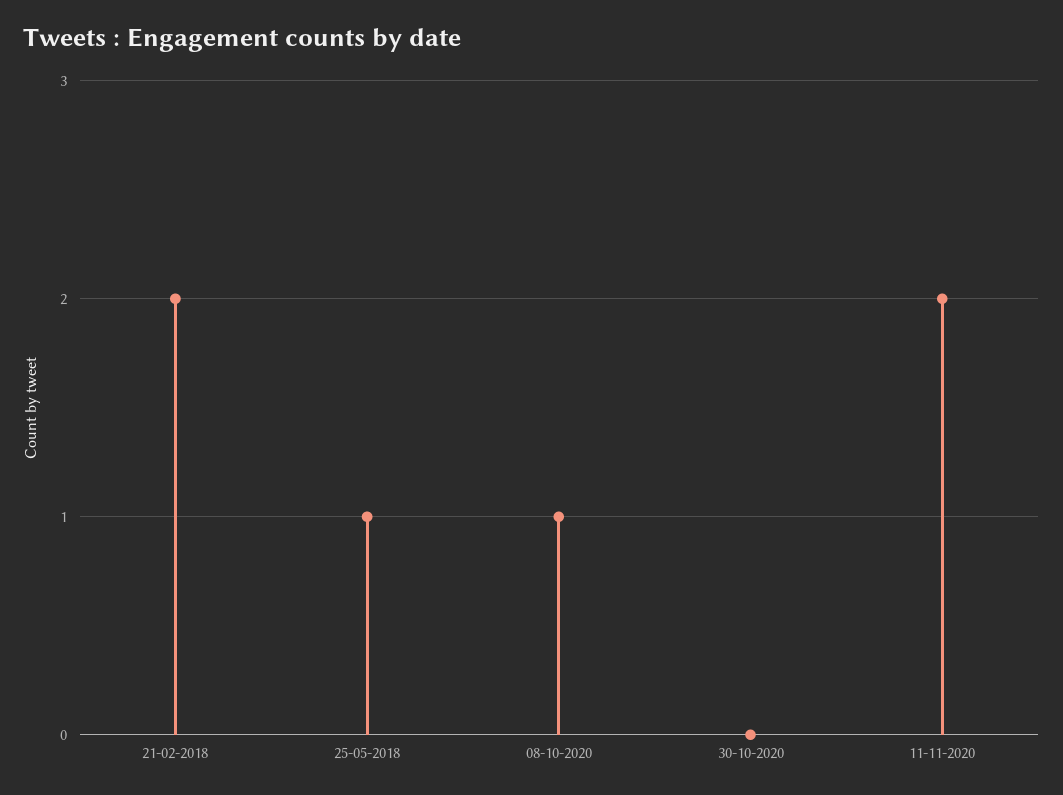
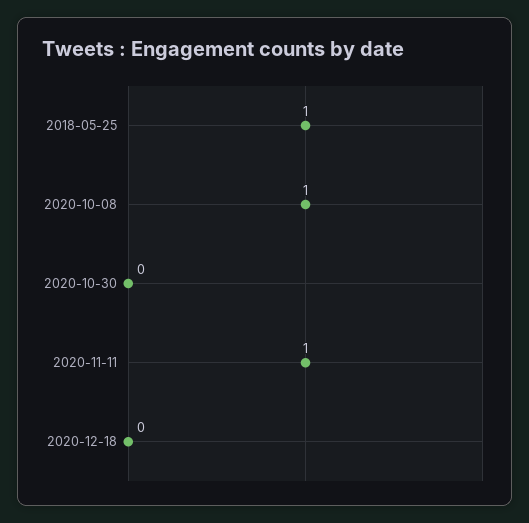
21-02-2018: 2 -> none
11-11-2020: 2 -> 1
2020-12-18: none -> 0

